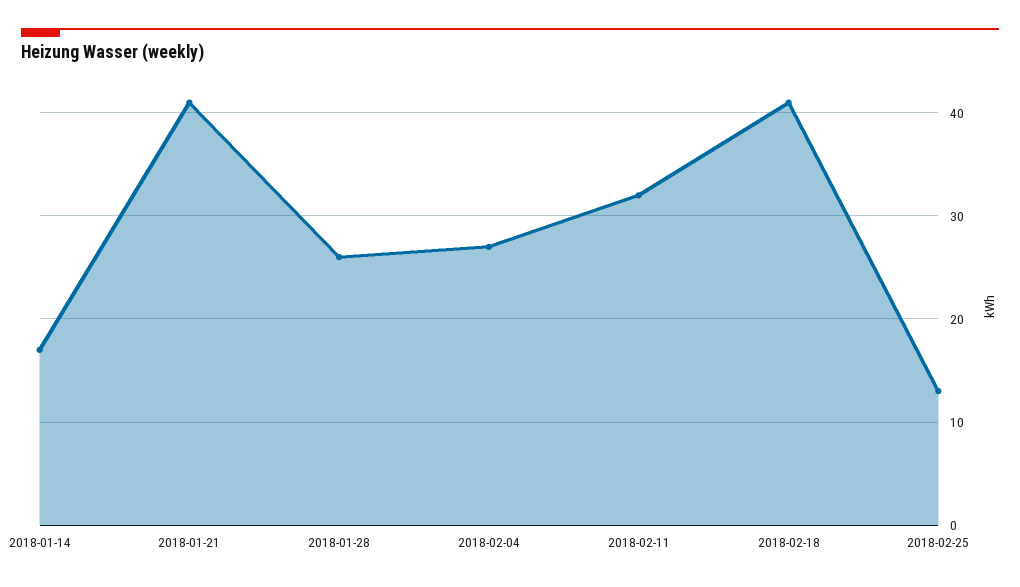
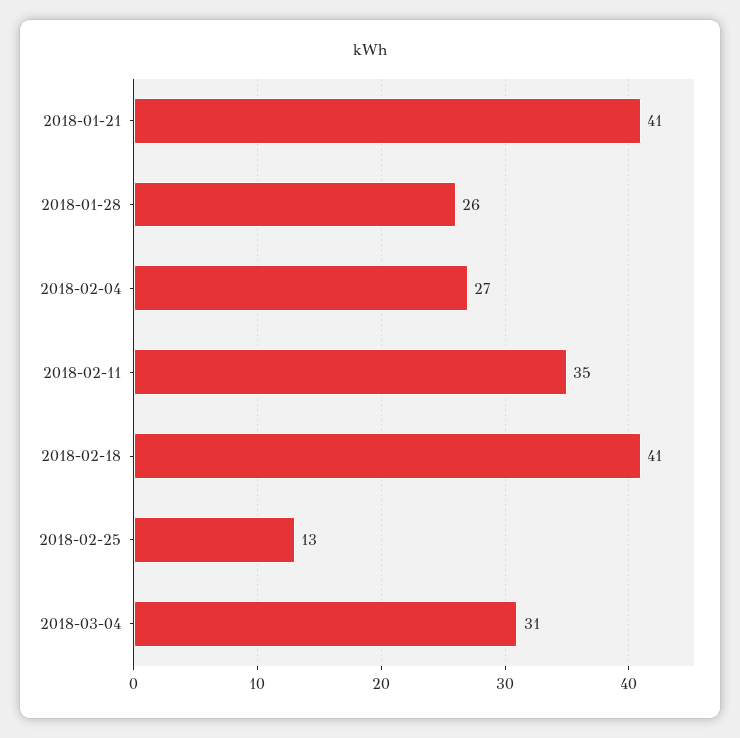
2018-01-14: 17 -> none
2018-02-11: 32 -> 35
2018-03-04: none -> 31

